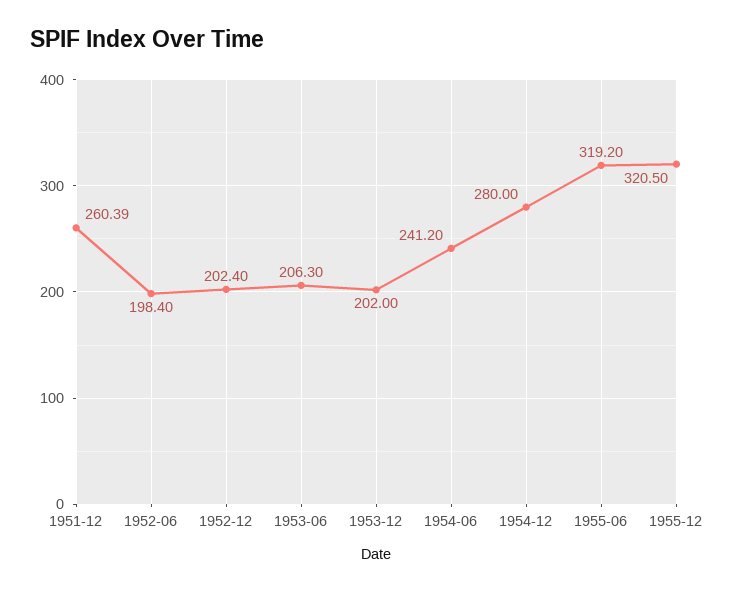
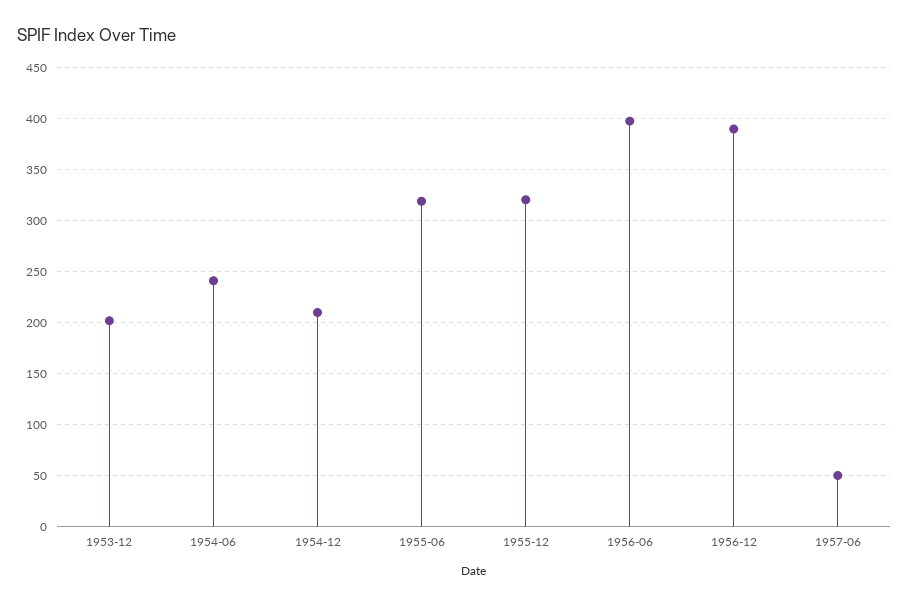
1951-12: 260.39 -> none
1952-06: 198.4 -> none
1952-12: 202.4 -> none
1953-06: 206.3 -> none
1954-12: 280 -> 210
1956-06: none -> 400
1956-12: none -> 390
1957-06: none -> 50

